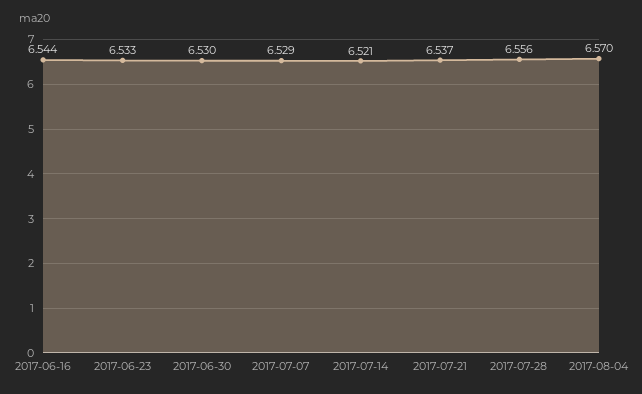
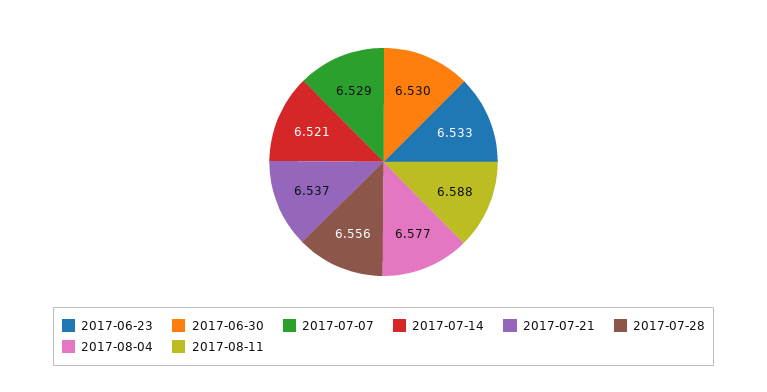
2017-06-16: 6.544 -> none
2017-08-04: 6.57 -> 6.577
2017-08-11: none -> 6.588

